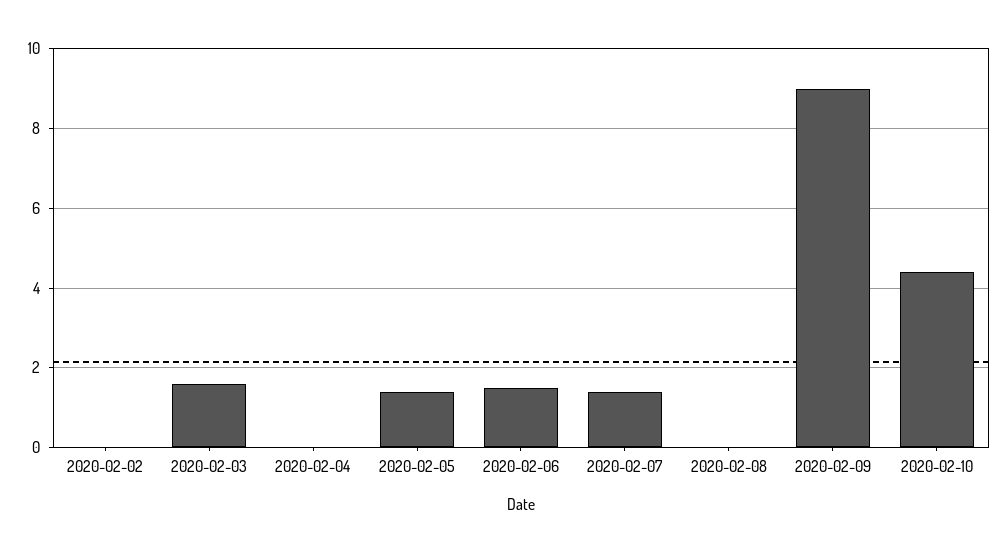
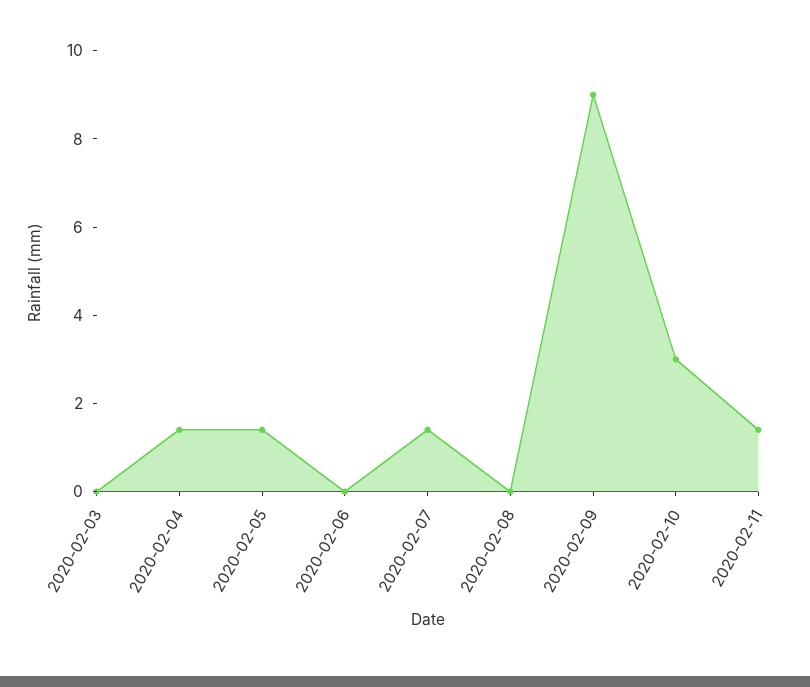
2020-02-02: 0 -> none
2020-02-03: 1.5 -> 0
2020-02-04: 0 -> 1.5
2020-02-06: 1.5 -> 0
2020-02-10: 4.5 -> 3
2020-02-11: none -> 1.5

